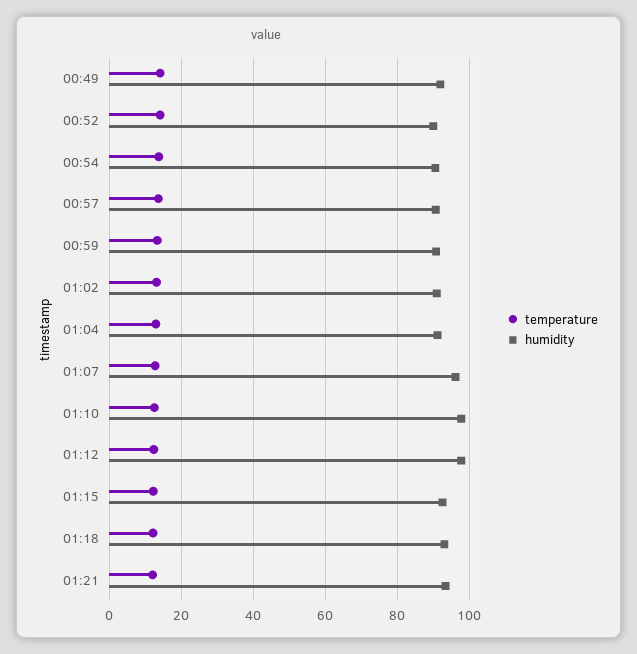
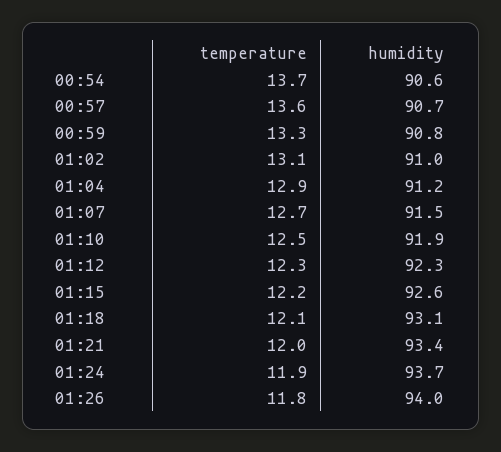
temperature, 00:49: 14 -> none
humidity, 00:49: 92 -> none
temperature, 00:52: 14 -> none
humidity, 00:52: 90 -> none
humidity, 01:07: 96 -> 91.5
humidity, 01:10: 98 -> 91.9
humidity, 01:12: 98 -> 92.3
temperature, 01:24: none -> 11.9
humidity, 01:24: none -> 93.7
temperature, 01:26: none -> 11.8
humidity, 01:26: none -> 94

